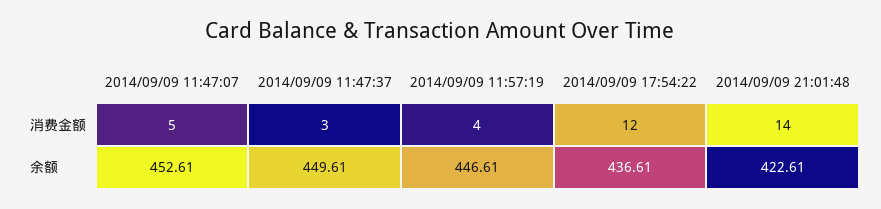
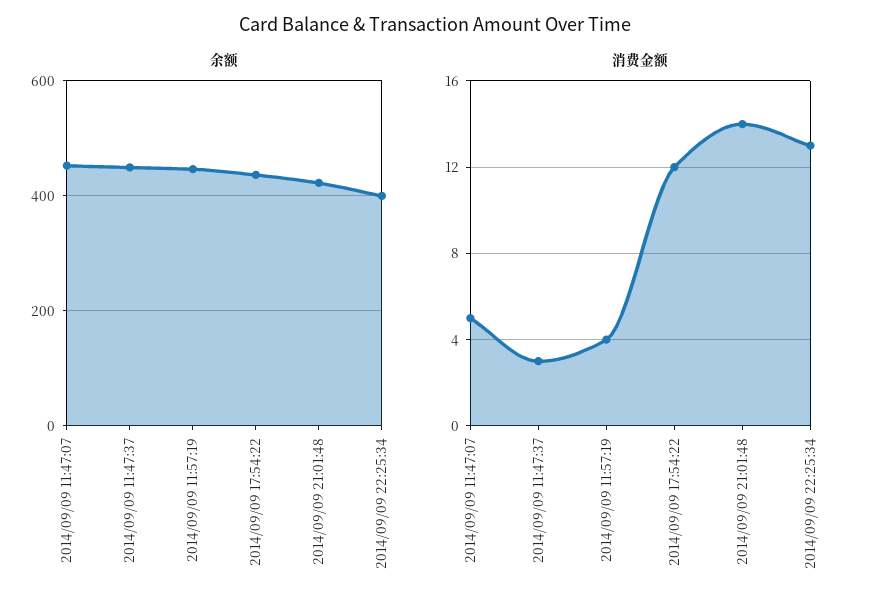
余额, 2014/09/09 22:25:34: none -> 400
消费金额, 2014/09/09 22:25:34: none -> 13

